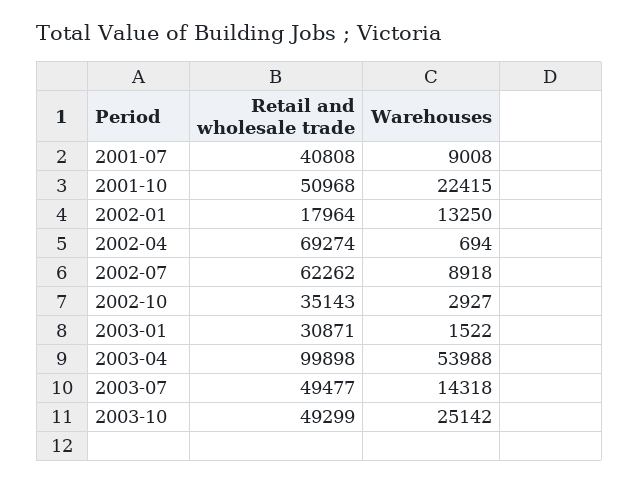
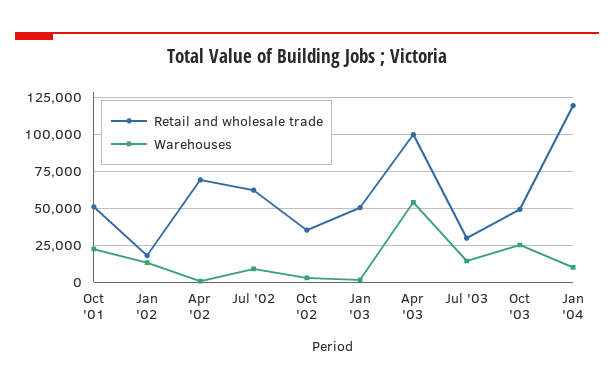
Retail and wholesale trade, 2001-07: 40808 -> none
Warehouses, 2001-07: 9008 -> none
Retail and wholesale trade, 2003-01: 30871 -> 50000
Retail and wholesale trade, 2003-07: 49477 -> 30000
Retail and wholesale trade, Jan '04: none -> 120000
Warehouses, Jan '04: none -> 10000

